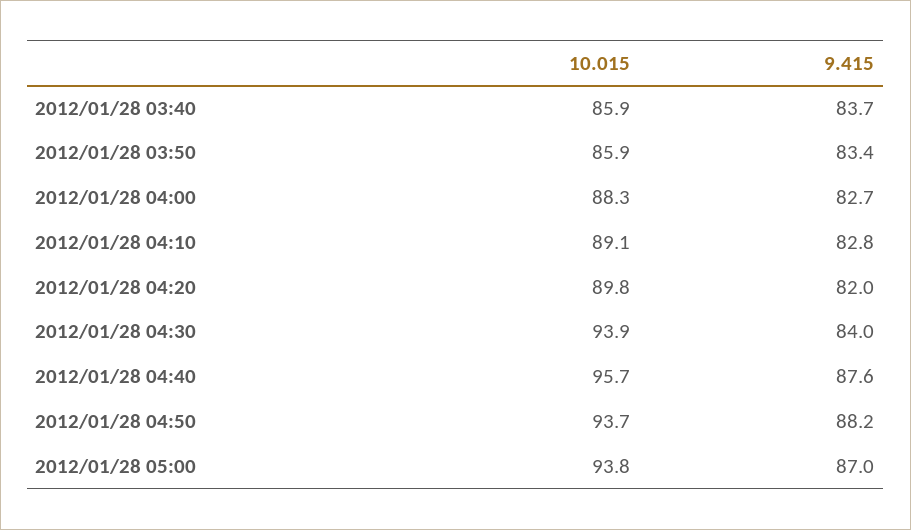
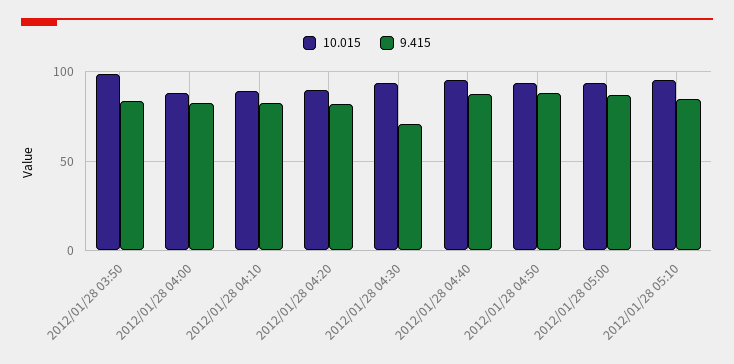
10.015, 2012/01/28 03:40: 85.9 -> none
9.415, 2012/01/28 03:40: 83.7 -> none
10.015, 2012/01/28 03:50: 85.9 -> 100
9.415, 2012/01/28 04:30: 84 -> 70
10.015, 2012/01/28 05:10: none -> 95
9.415, 2012/01/28 05:10: none -> 85

